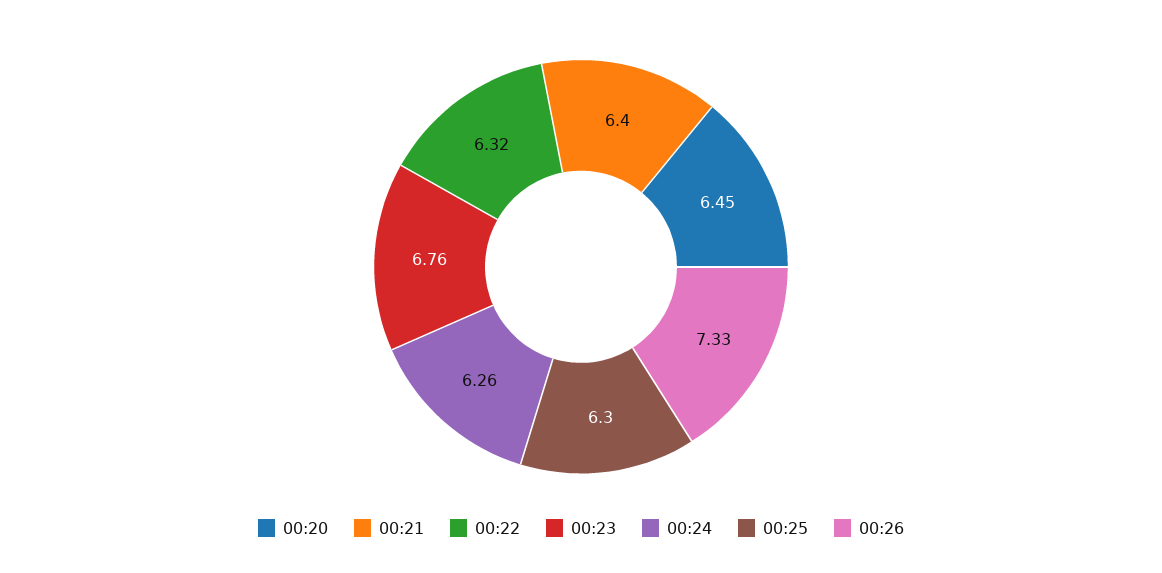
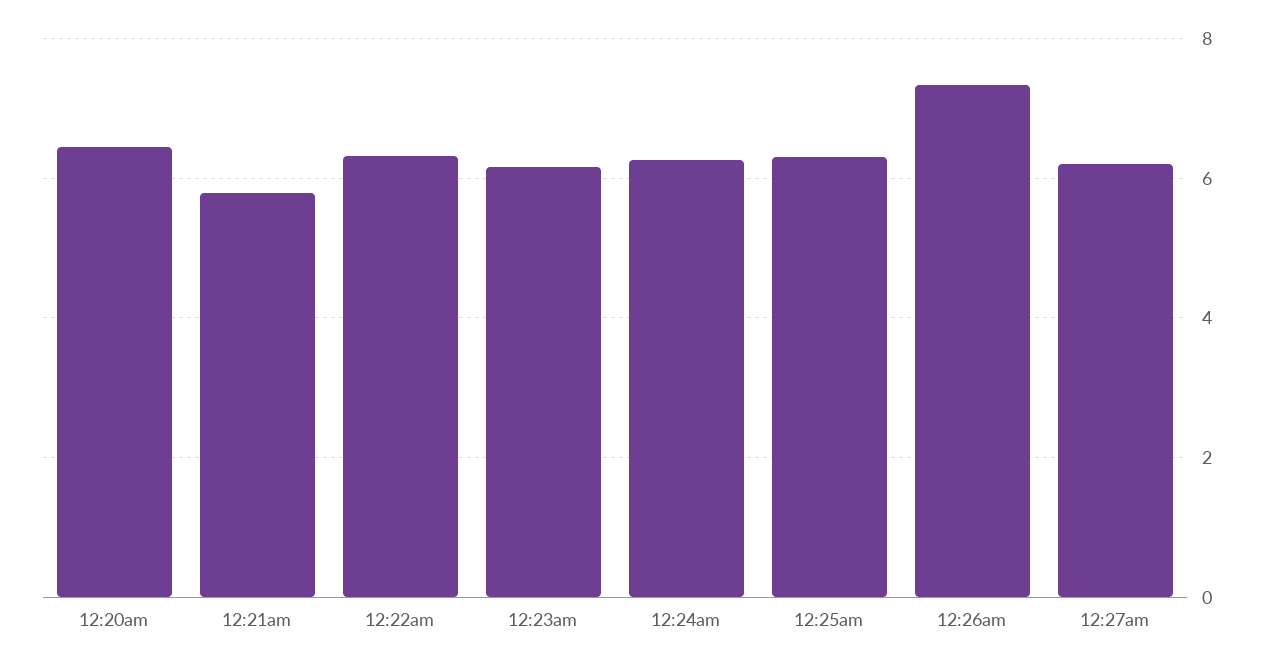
00:21: 6.4 -> 5.8
00:23: 6.76 -> 6.2
12:27am: none -> 6.2

